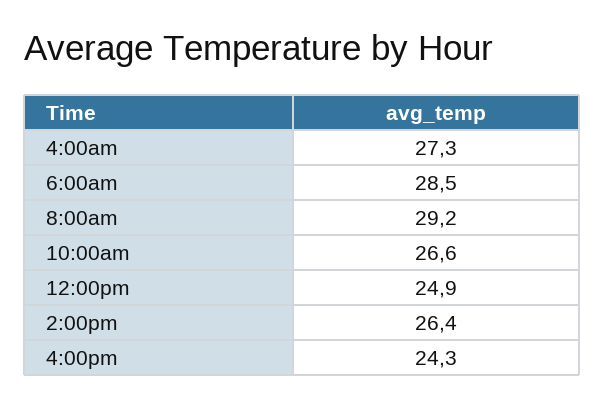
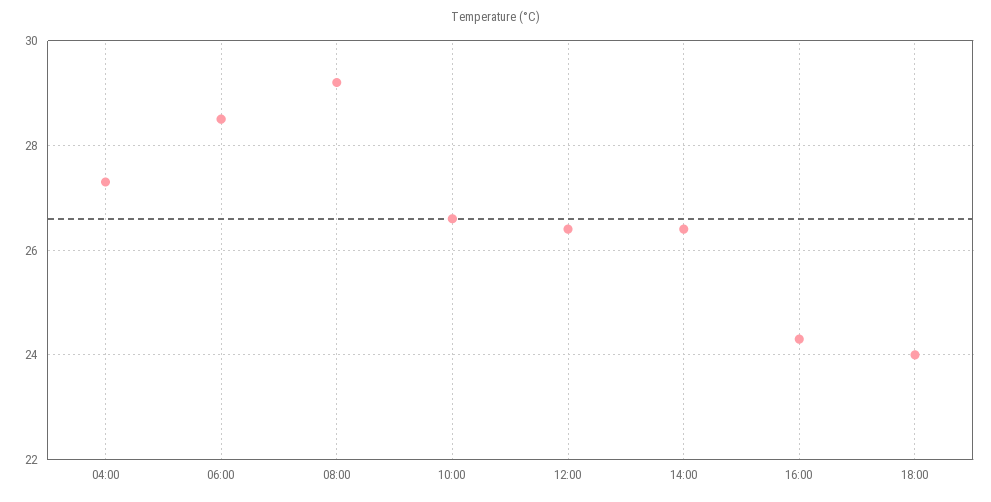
12:00pm: 24.9 -> 26.5
18:00: none -> 24

